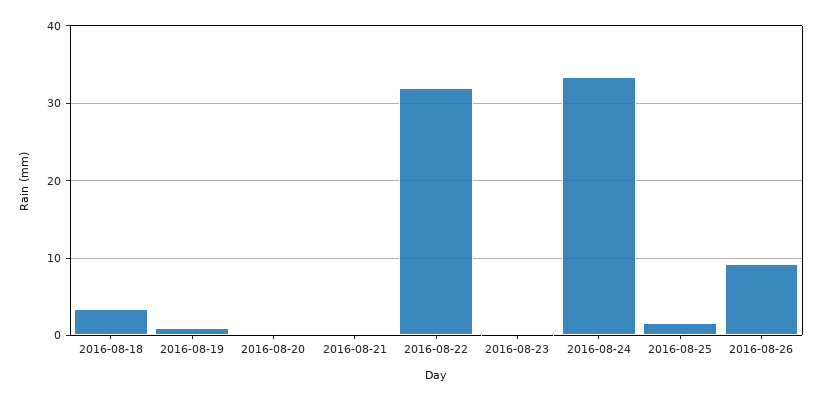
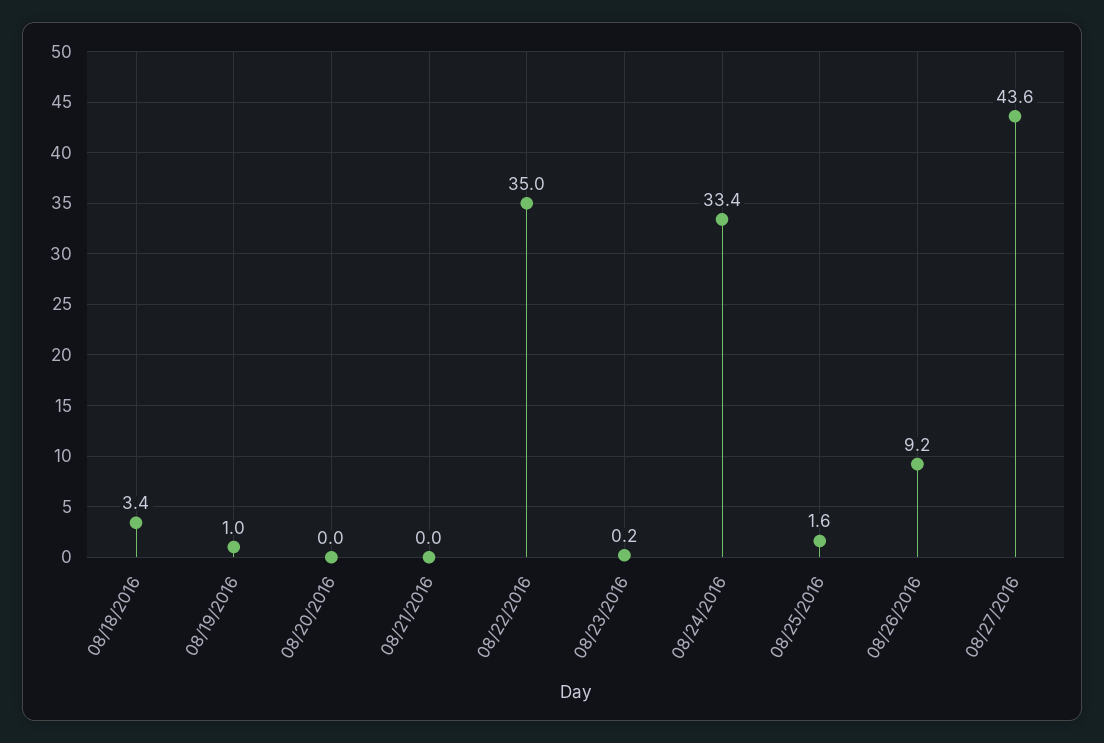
2016-08-22: 32 -> 35
08/27/2016: none -> 43.6

